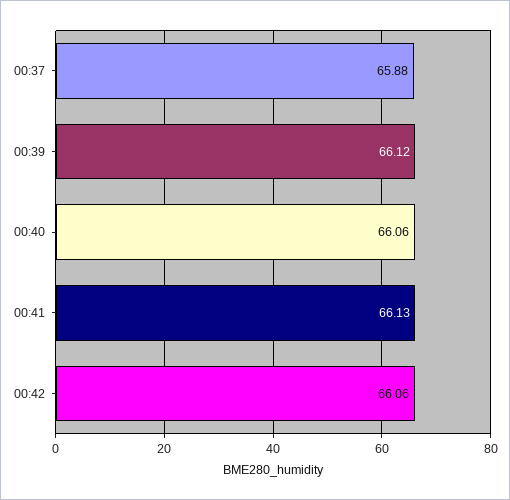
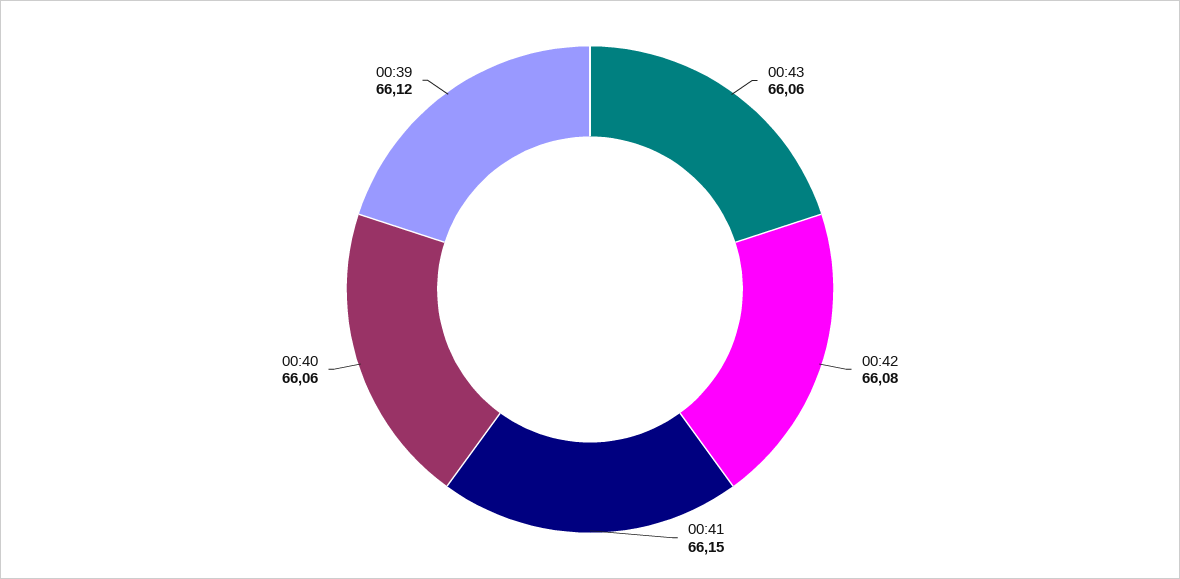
00:37: 65.88 -> none
00:41: 66.13 -> 66.15
00:42: 66.06 -> 66.08
00:43: none -> 66.06

